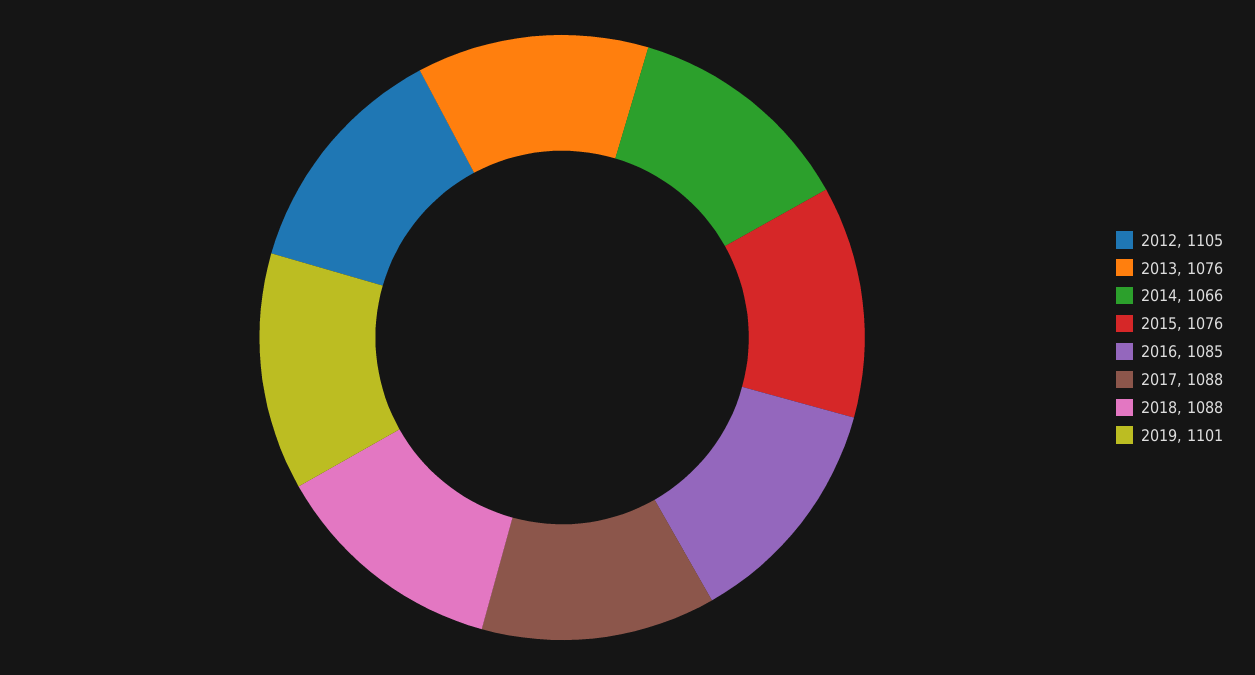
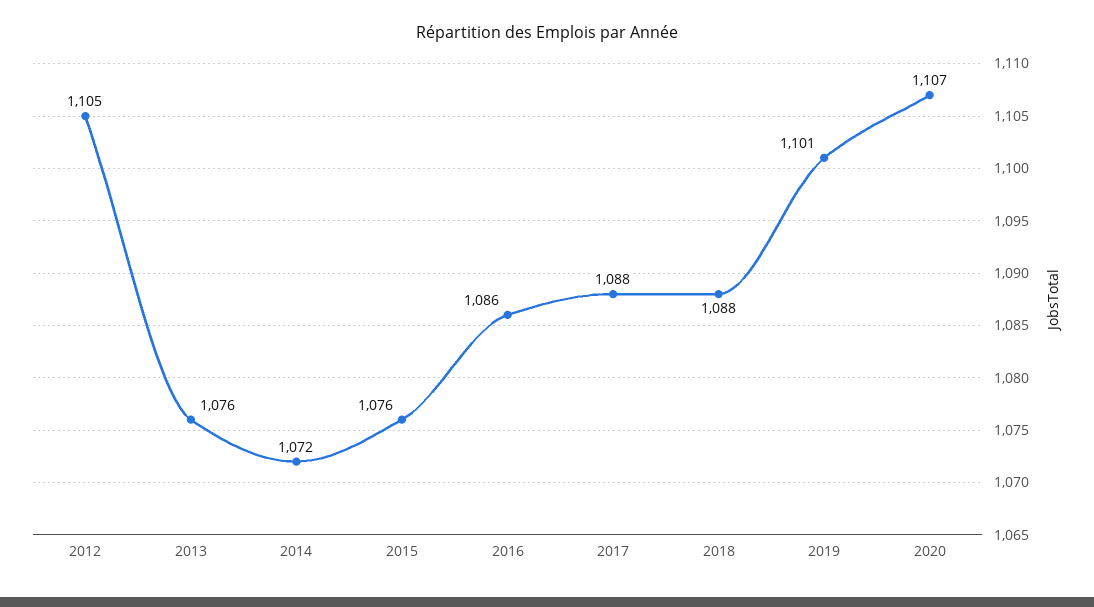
2014: 1066 -> 1072
2016: 1085 -> 1086
2020: none -> 1107

